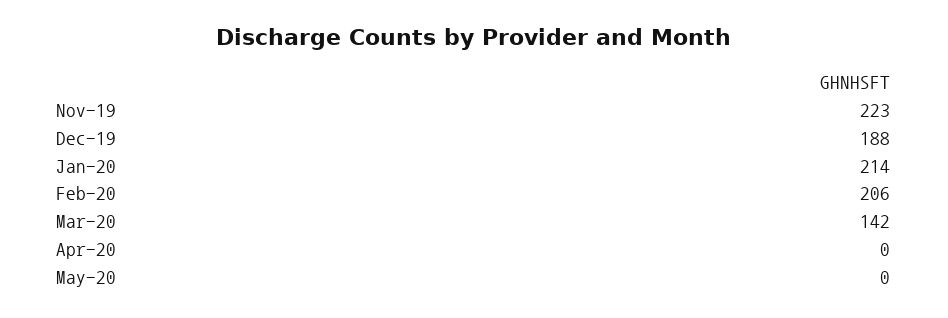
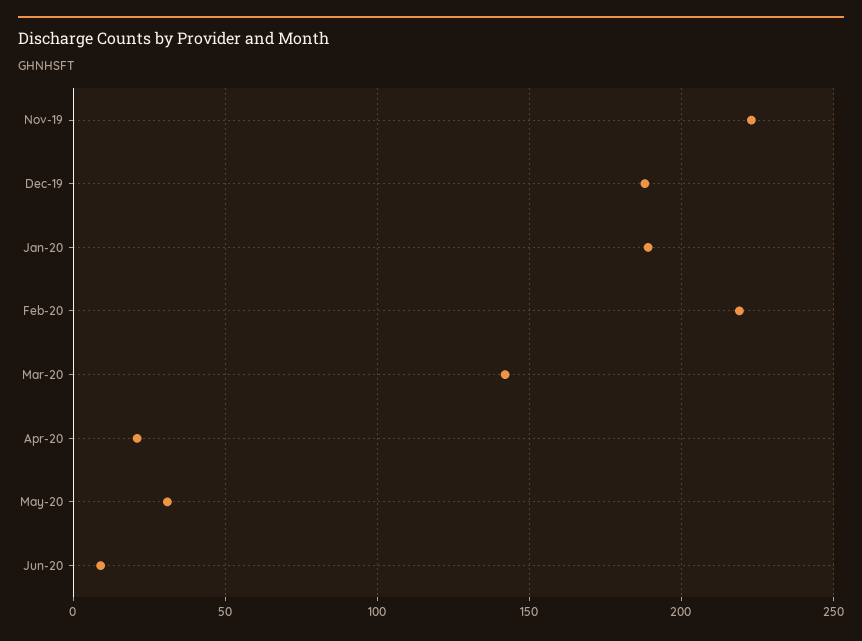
Jan-20: 214 -> 190
Feb-20: 206 -> 220
Apr-20: 0 -> 20
May-20: 0 -> 30
Jun-20: none -> 10

